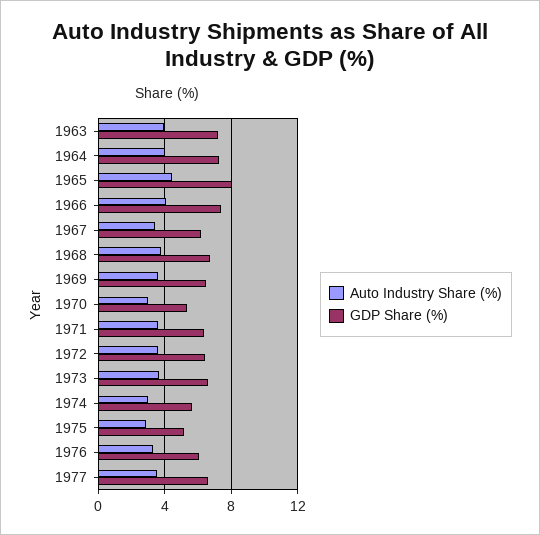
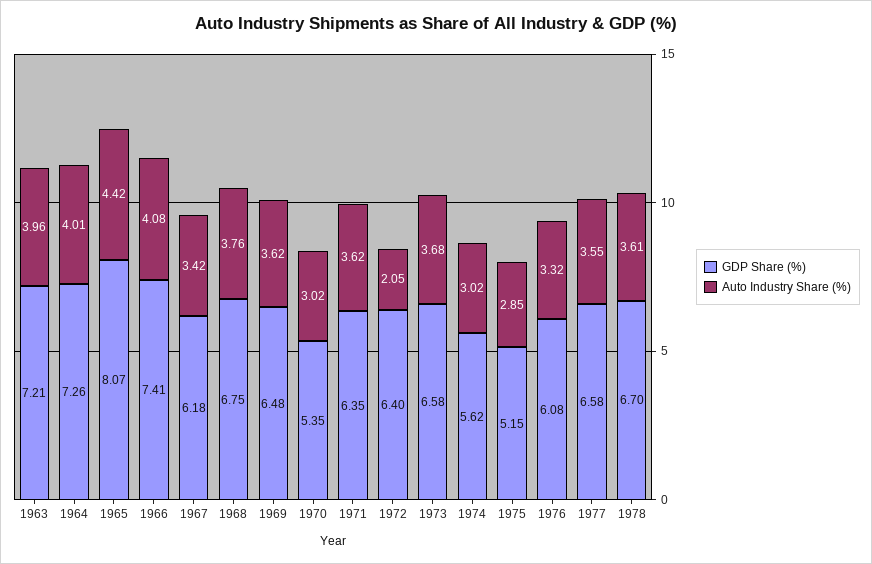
Auto Industry Share (%), 1972: 3.5 -> 2.05
GDP Share (%), 1978: none -> 6.7
Auto Industry Share (%), 1978: none -> 3.61

